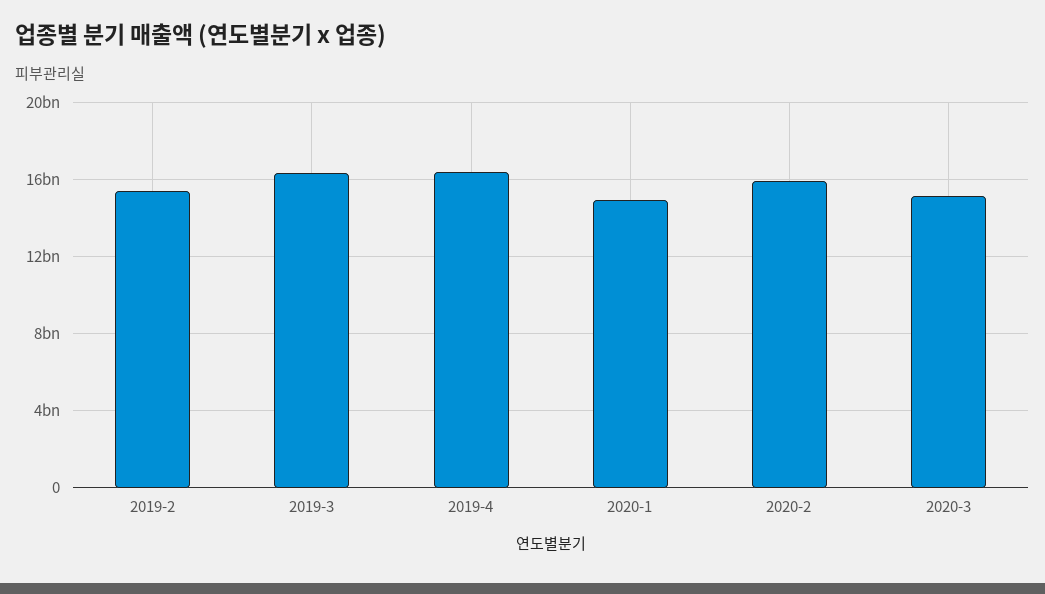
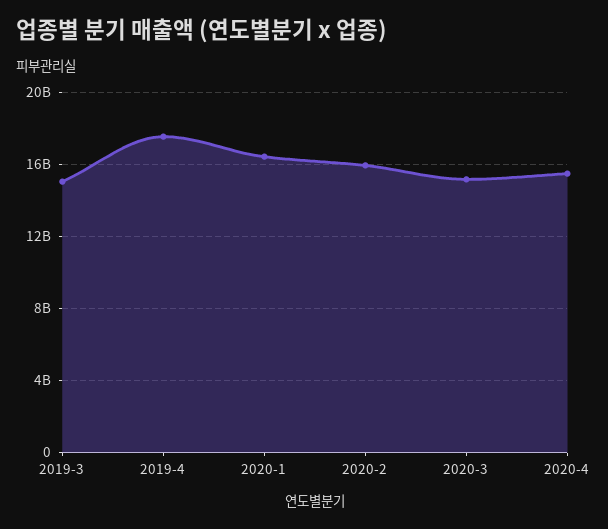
2019-2: 15500000000 -> none
2019-3: 16500000000 -> 15000000000
2019-4: 16500000000 -> 17500000000
2020-1: 15000000000 -> 16500000000
2020-4: none -> 15500000000

